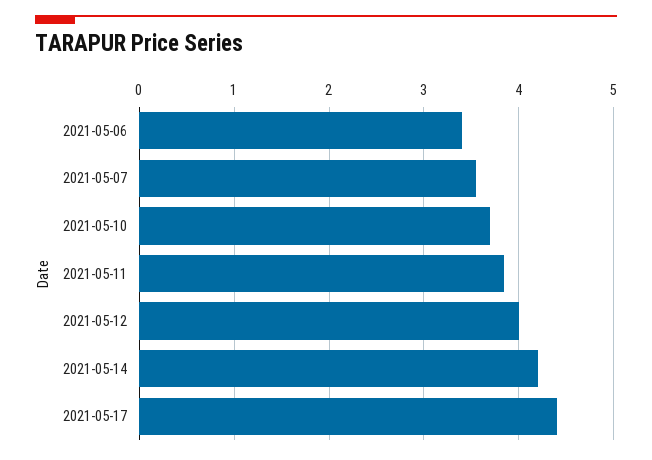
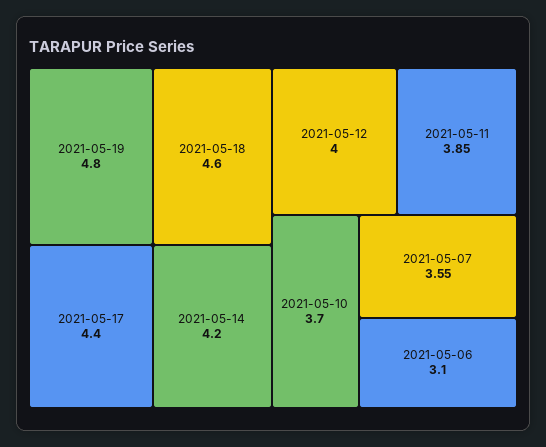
2021-05-06: 3.4 -> 3.1
2021-05-19: none -> 4.8
2021-05-18: none -> 4.6

